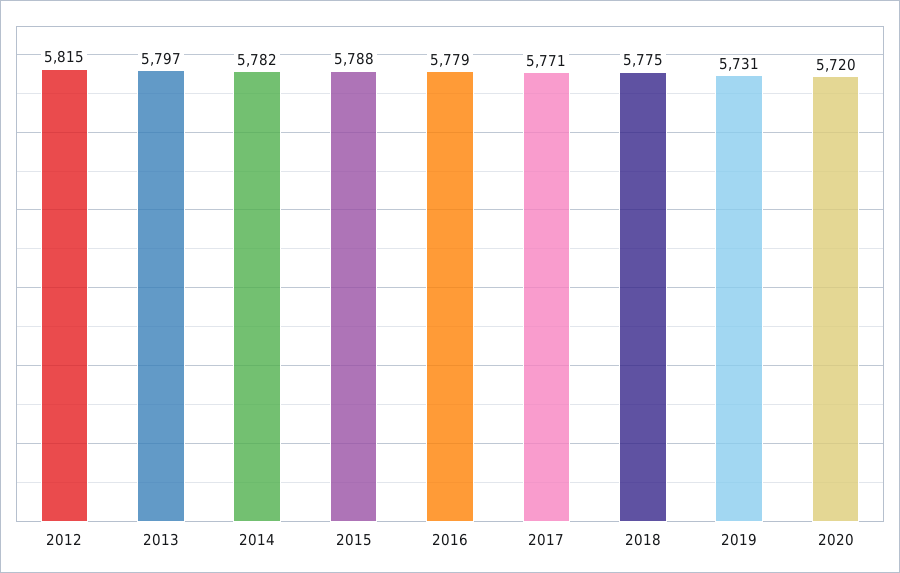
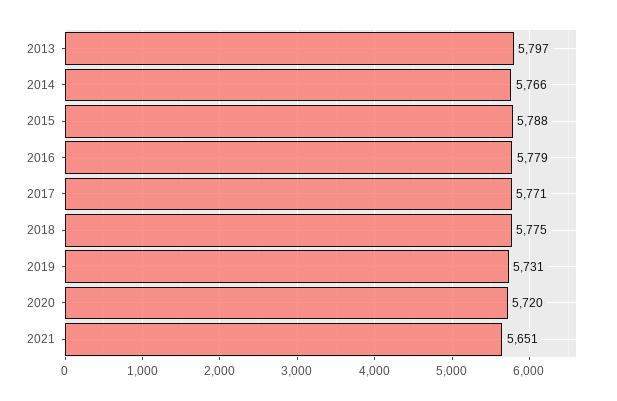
2012: 5815 -> none
2014: 5782 -> 5766
2021: none -> 5651

